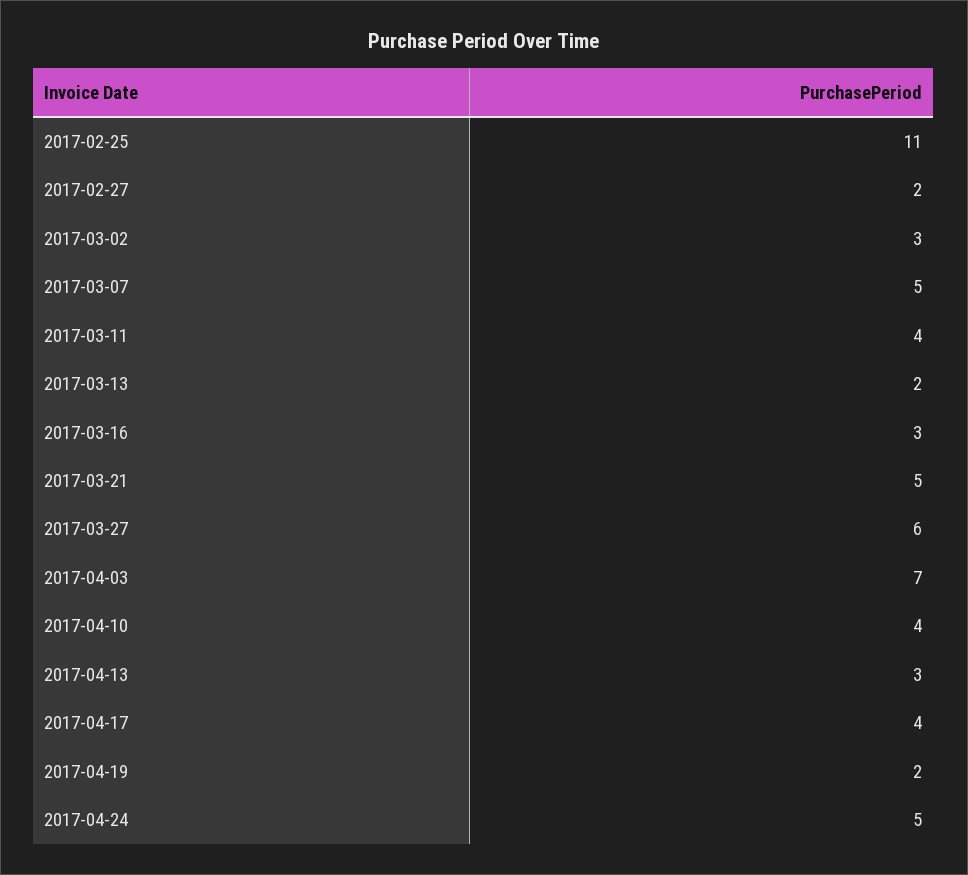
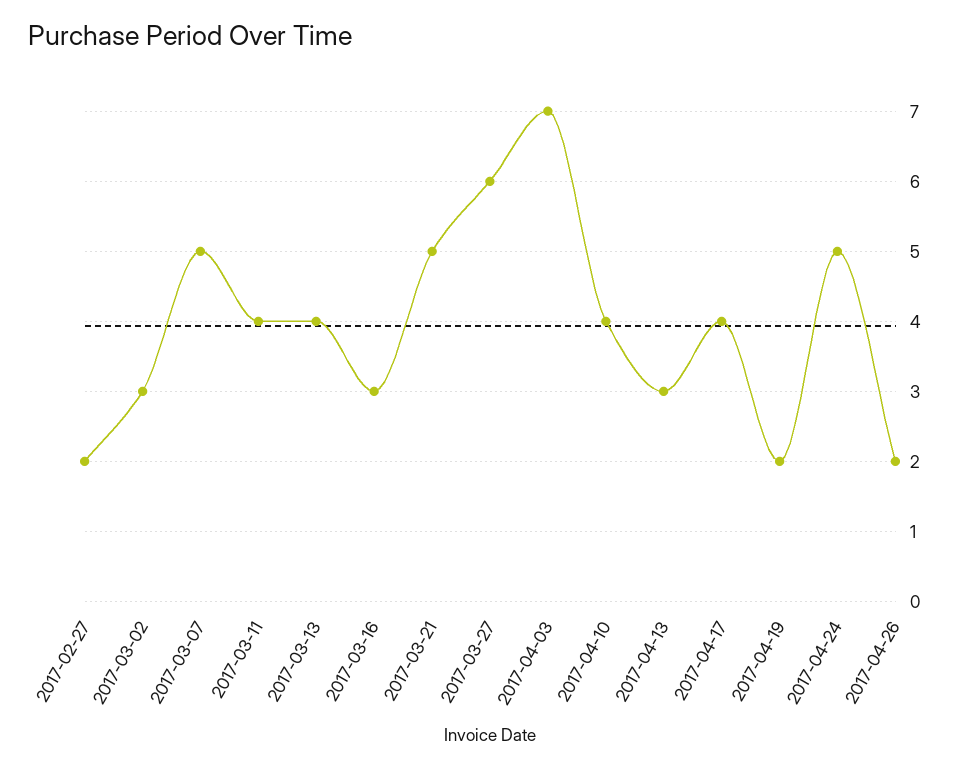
2017-02-25: 11 -> none
2017-03-13: 2 -> 4
2017-04-26: none -> 2

